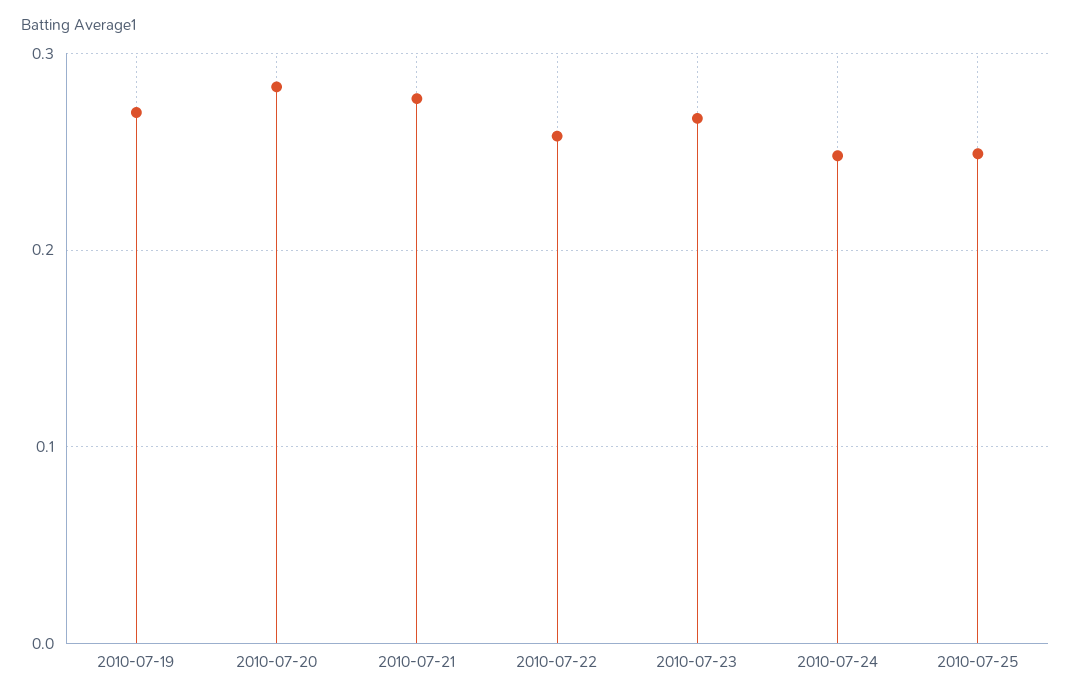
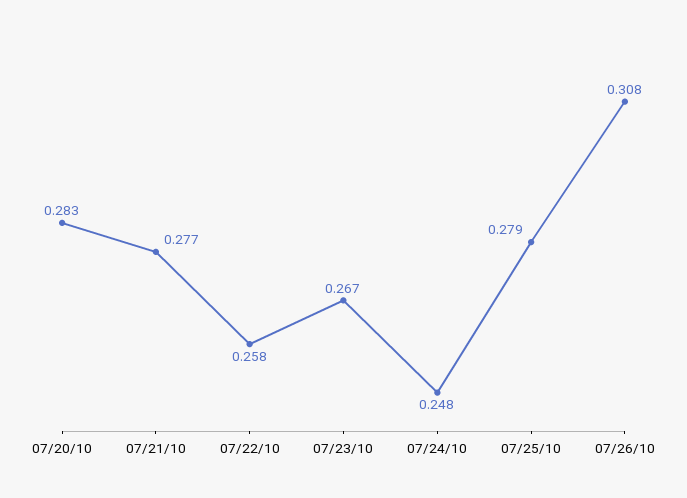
2010-07-19: 0.27 -> none
2010-07-25: 0.25 -> 0.279
07/26/10: none -> 0.308

